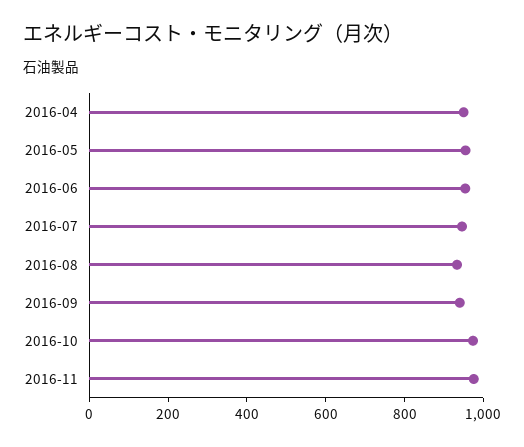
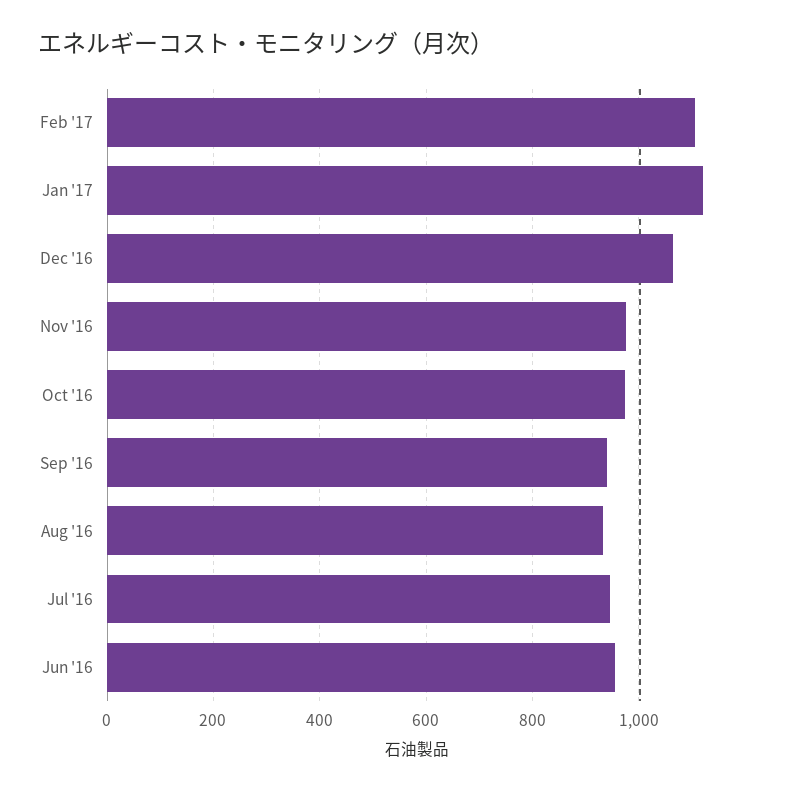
2016-04: 950 -> none
2016-05: 950 -> none
Feb '17: none -> 1100
Jan '17: none -> 1120
Dec '16: none -> 1060

